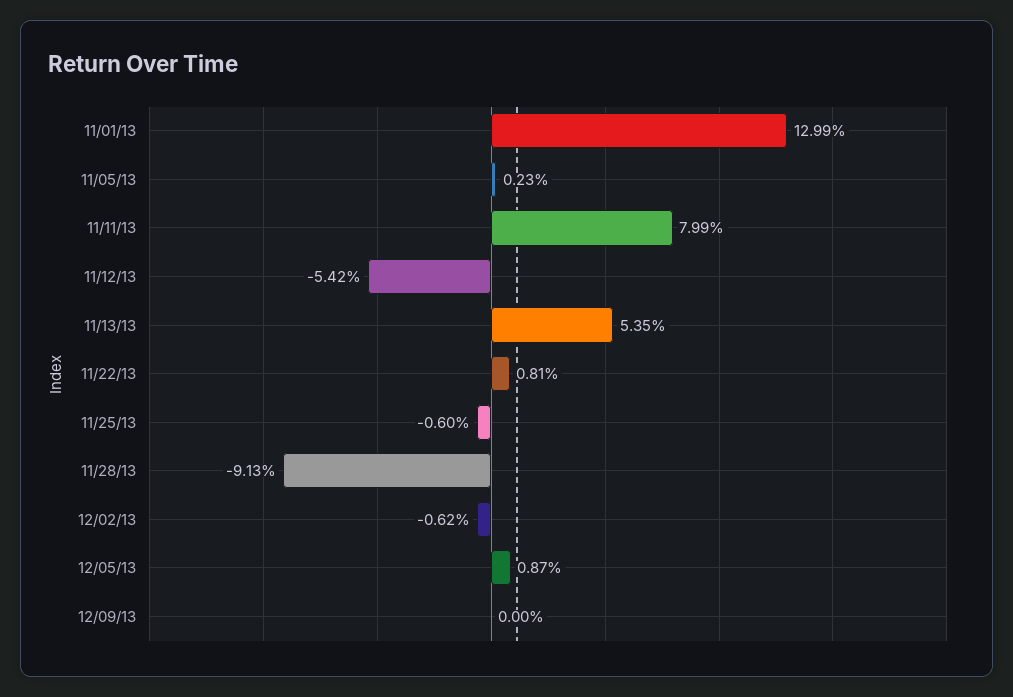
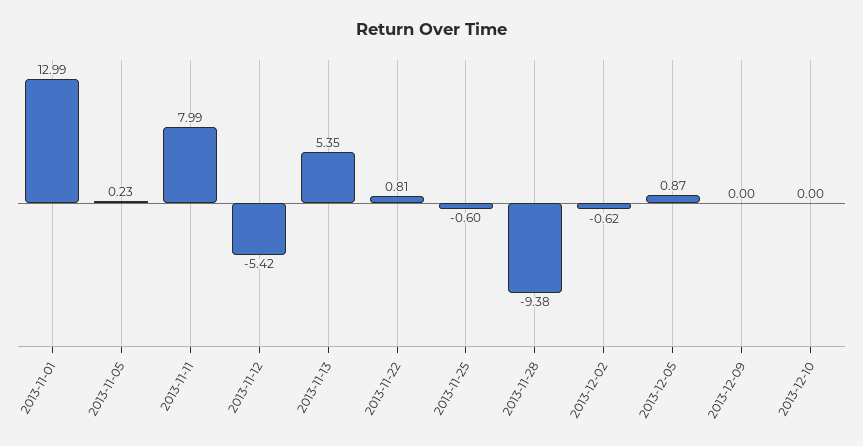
11/28/13: -9.13 -> -9.38
2013-12-10: none -> 0

